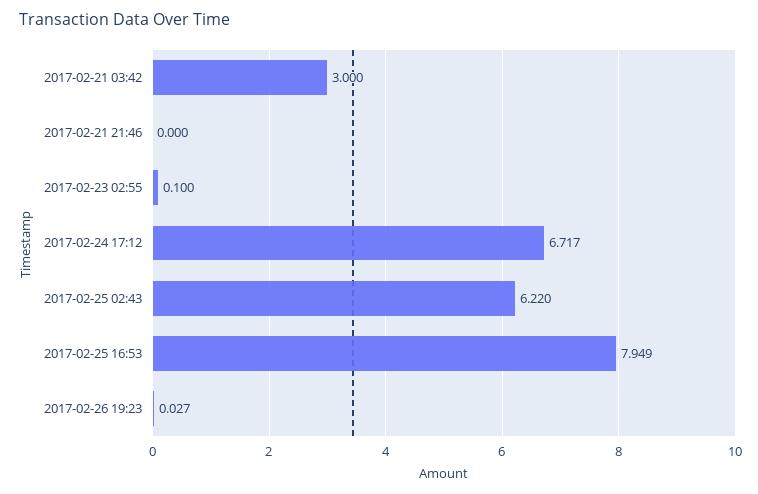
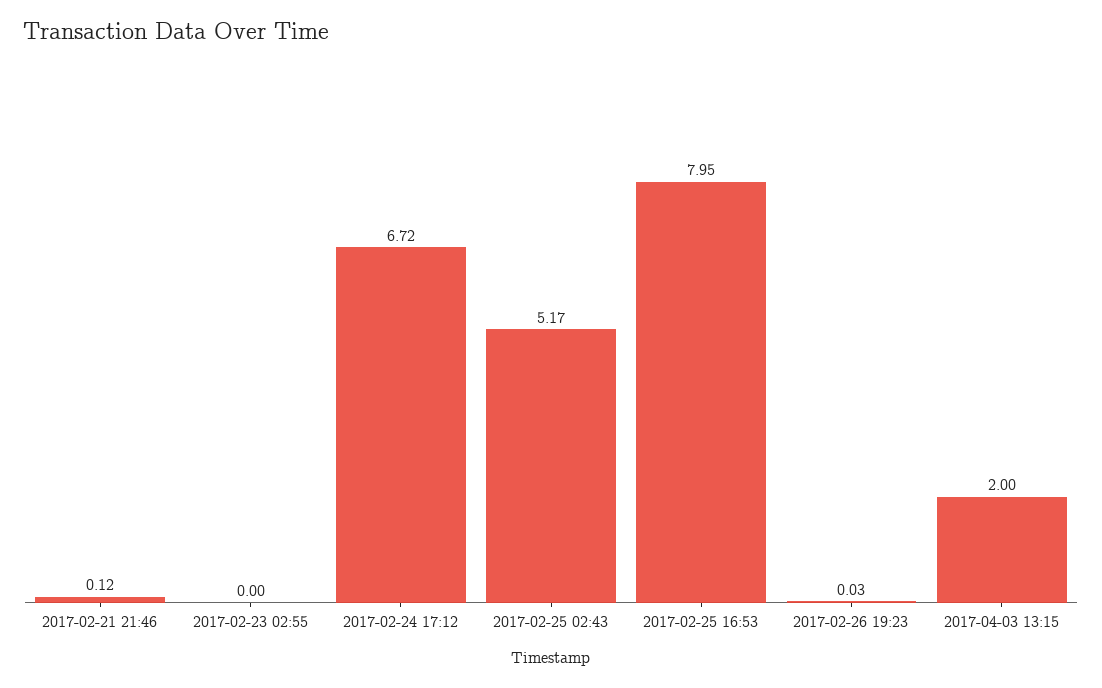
2017-02-21 03:42: 3 -> none
2017-02-21 21:46: 0 -> 0.12
2017-02-23 02:55: 0.1 -> 0
2017-02-25 02:43: 6.22 -> 5.17
2017-04-03 13:15: none -> 2

